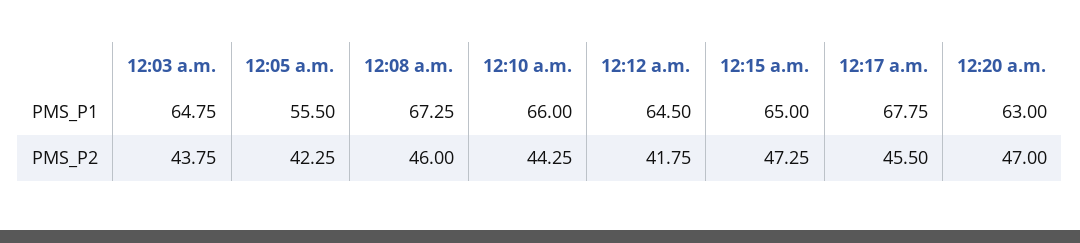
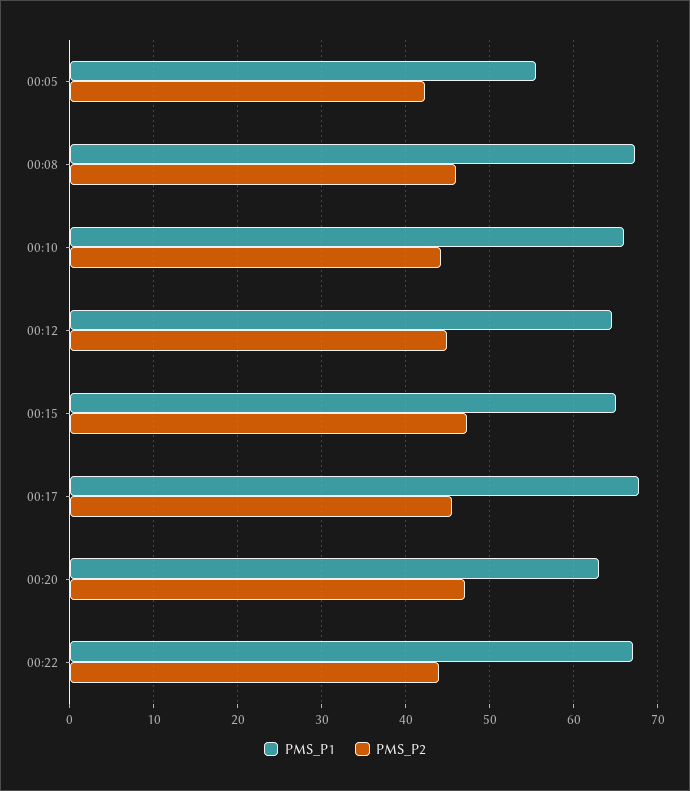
PMS_P1, 12:03 a.m.: 64.75 -> none
PMS_P2, 12:03 a.m.: 43.75 -> none
PMS_P2, 12:12 a.m.: 41.75 -> 45
PMS_P1, 00:22: none -> 67
PMS_P2, 00:22: none -> 44

